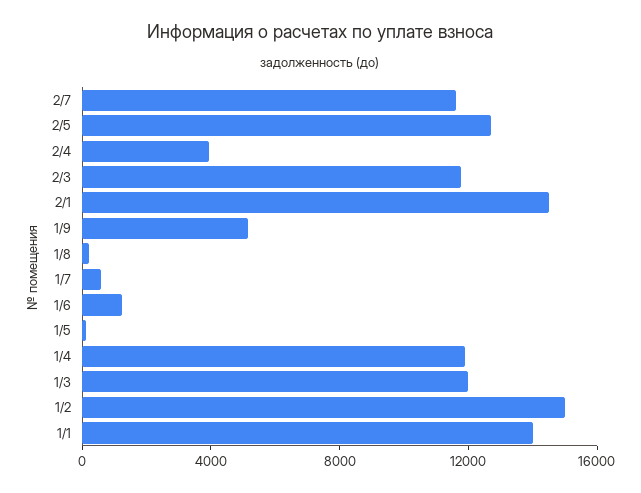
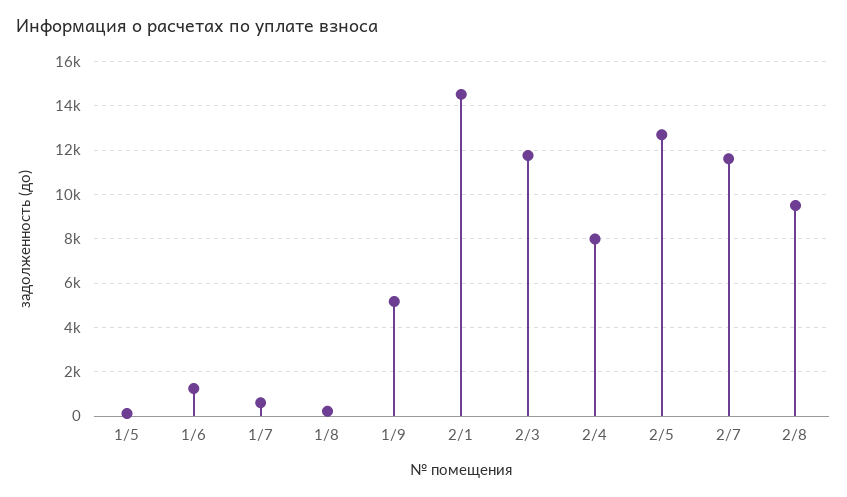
2/4: 4000 -> 8000
1/4: 12000 -> none
1/3: 12000 -> none
1/2: 15000 -> none
1/1: 14000 -> none
2/8: none -> 9500

